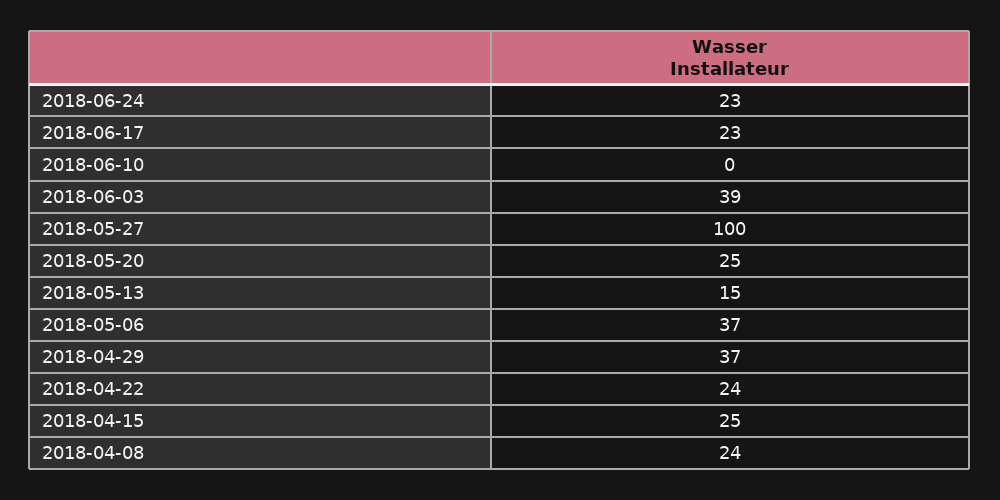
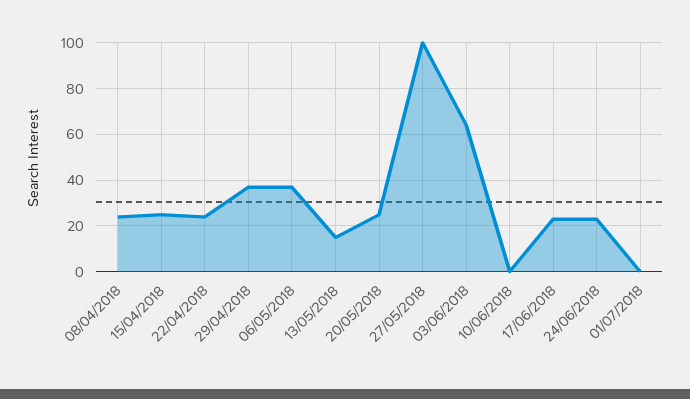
2018-06-03: 39 -> 65
01/07/2018: none -> 0

